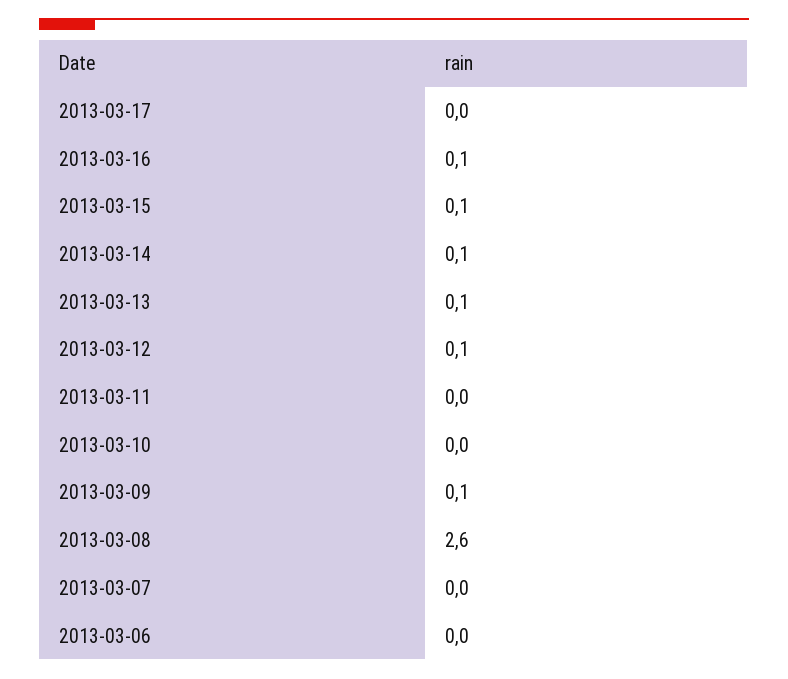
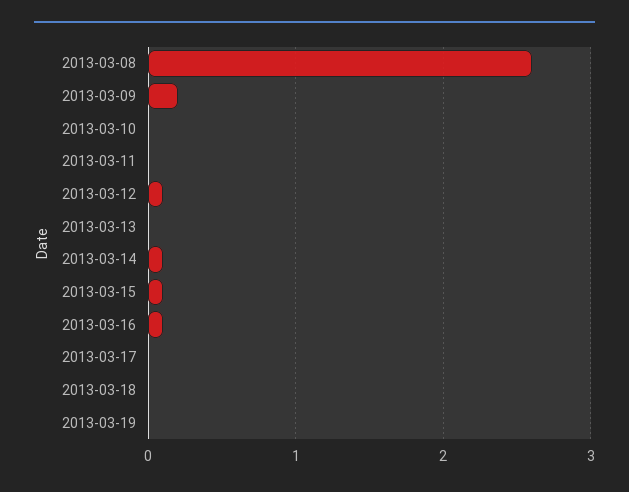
2013-03-13: 0.1 -> 0
2013-03-09: 0.1 -> 0.2
2013-03-07: 0 -> none
2013-03-06: 0 -> none
2013-03-18: none -> 0
2013-03-19: none -> 0

